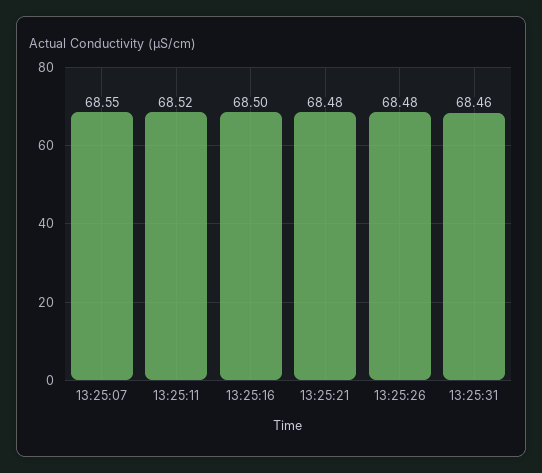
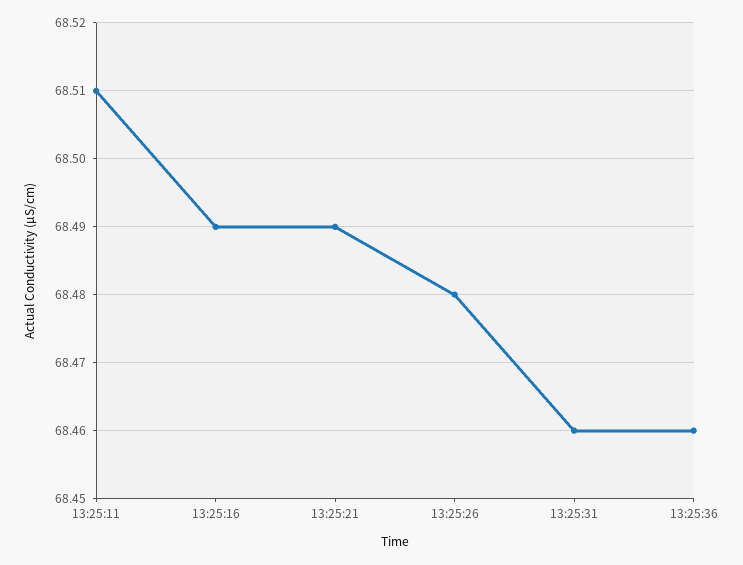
13:25:07: 68.55 -> none
13:25:11: 68.52 -> 68.51
13:25:16: 68.5 -> 68.49
13:25:21: 68.48 -> 68.49
13:25:36: none -> 68.46

